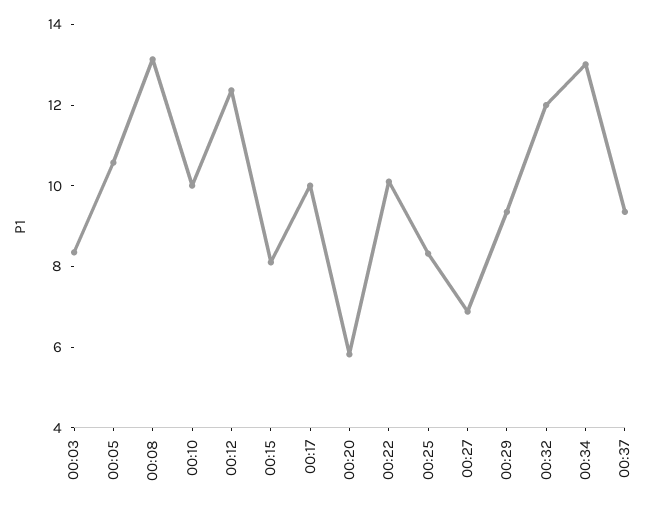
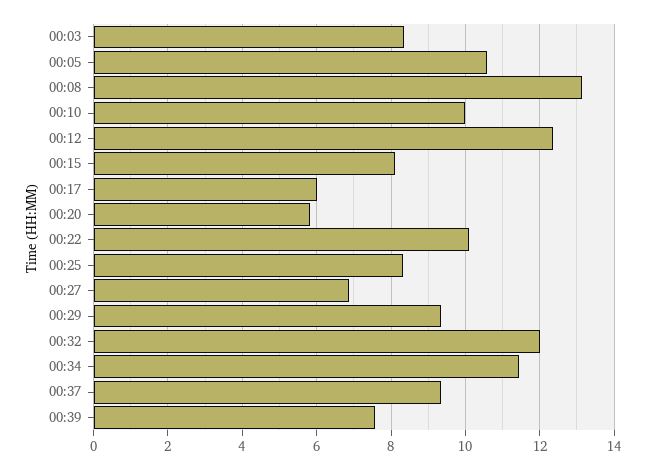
00:17: 10 -> 6
00:34: 13 -> 11.4
00:39: none -> 7.6

